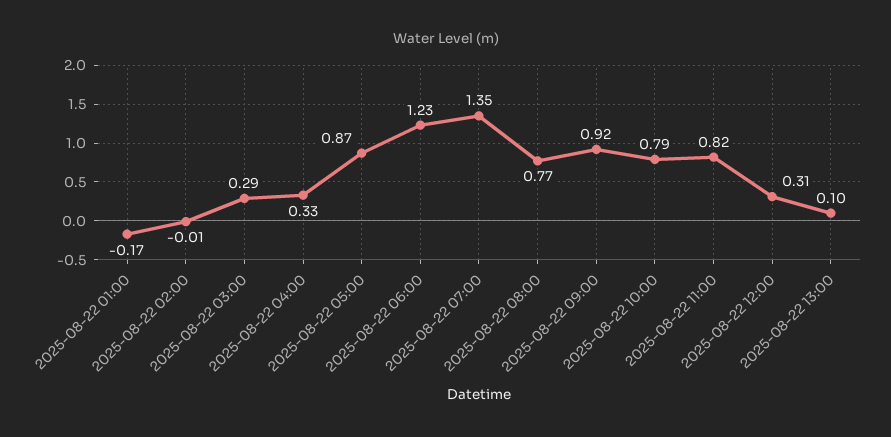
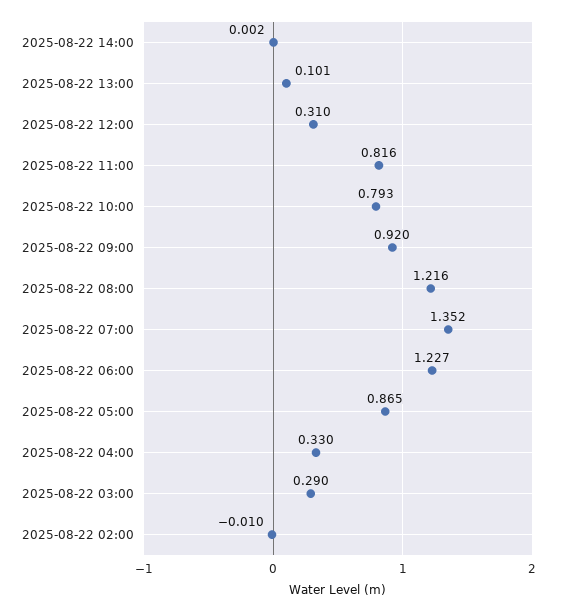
2025-08-22 01:00: -0.17 -> none
2025-08-22 08:00: 0.77 -> 1.216
2025-08-22 14:00: none -> 0.002

